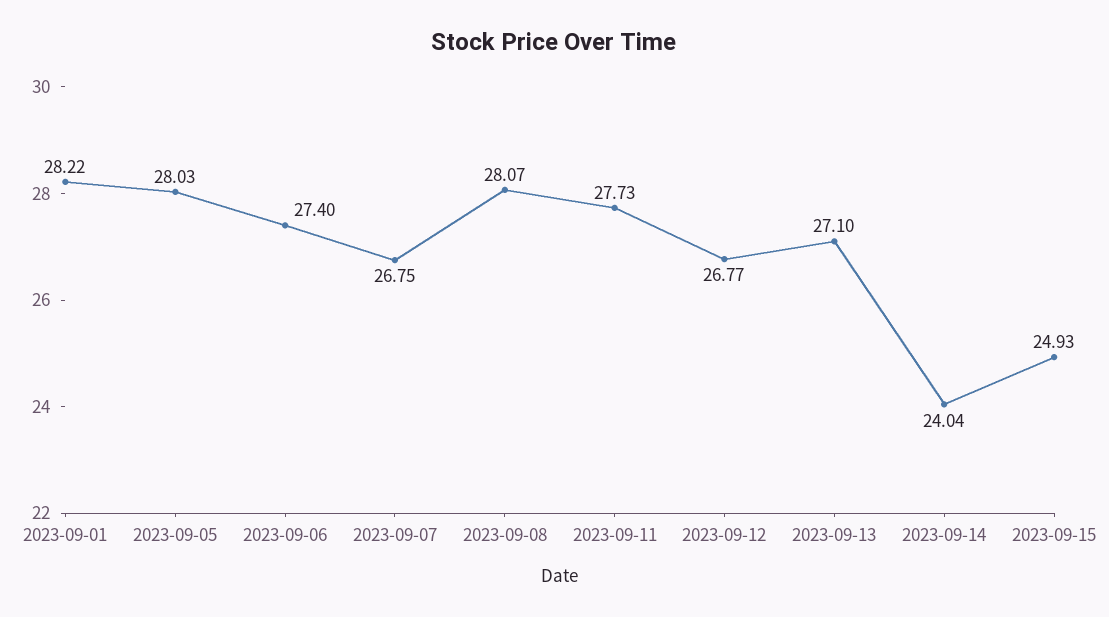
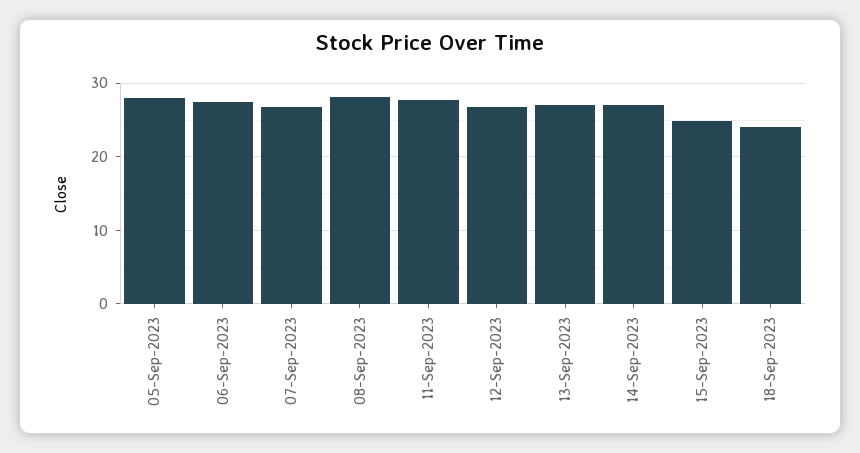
2023-09-01: 28.22 -> none
2023-09-14: 24.04 -> 27
18-Sep-2023: none -> 24

